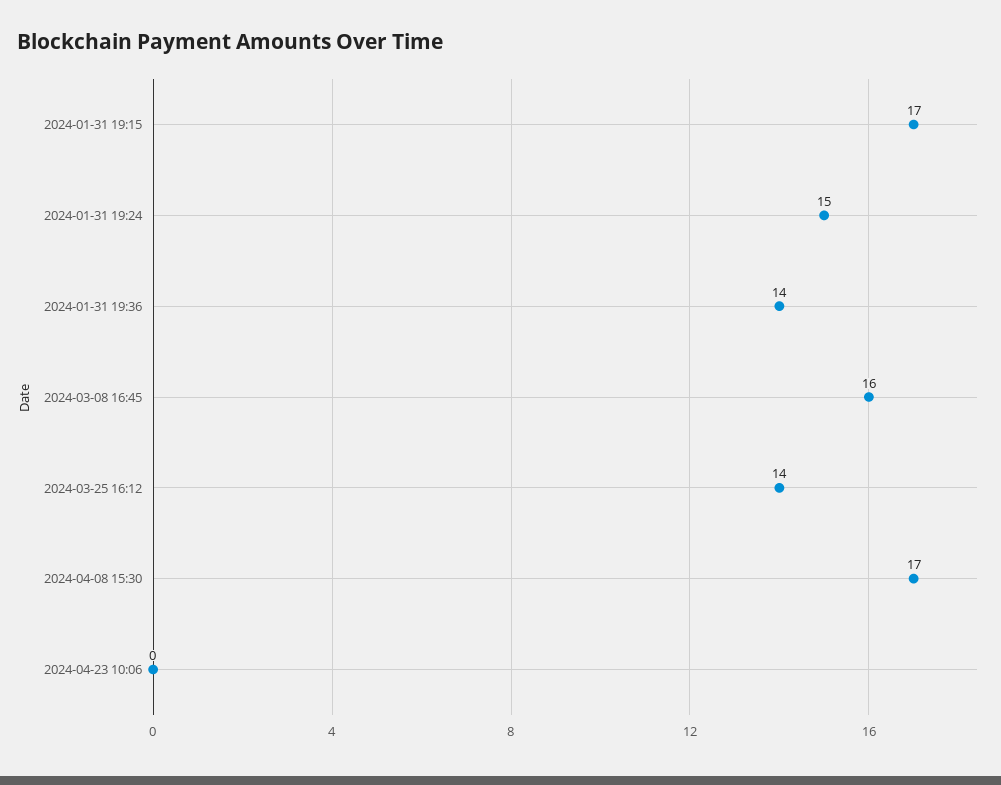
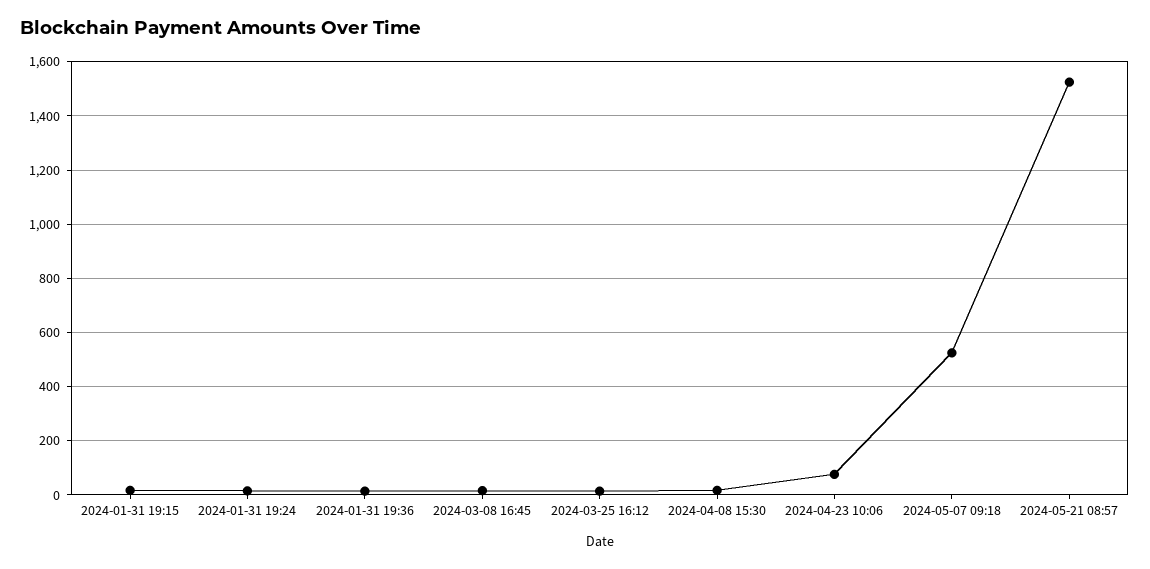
2024-04-23 10:06: 0 -> 75
2024-05-07 09:18: none -> 525
2024-05-21 08:57: none -> 1525

